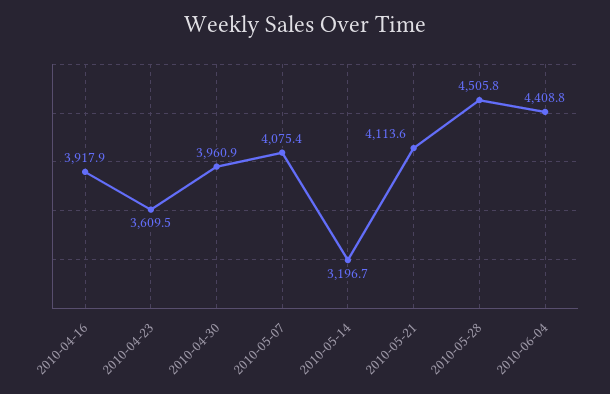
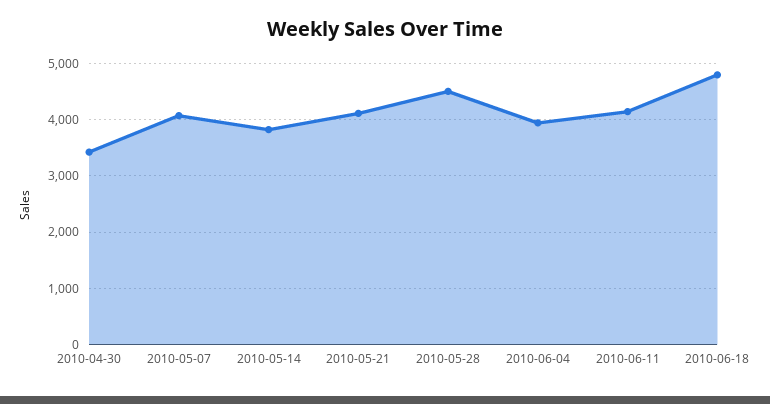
2010-04-16: 3917.9 -> none
2010-04-23: 3609.5 -> none
2010-04-30: 3960.9 -> 3400
2010-05-14: 3196.7 -> 3800
2010-06-04: 4408.8 -> 4000
2010-06-11: none -> 4200
2010-06-18: none -> 4800

